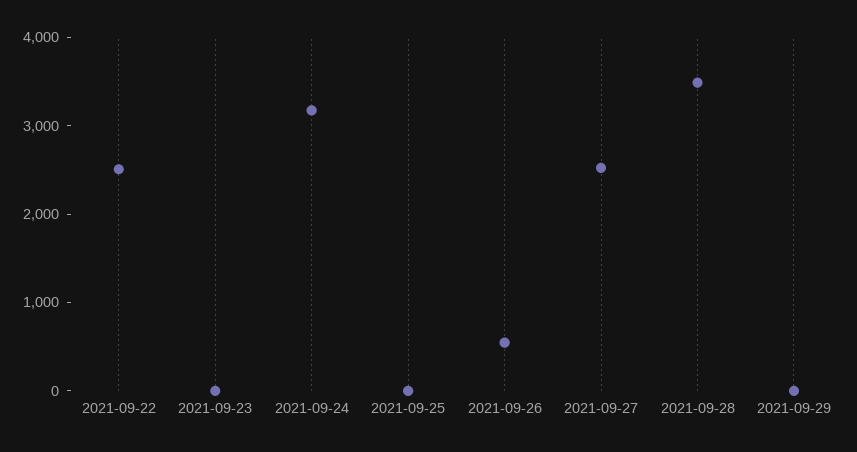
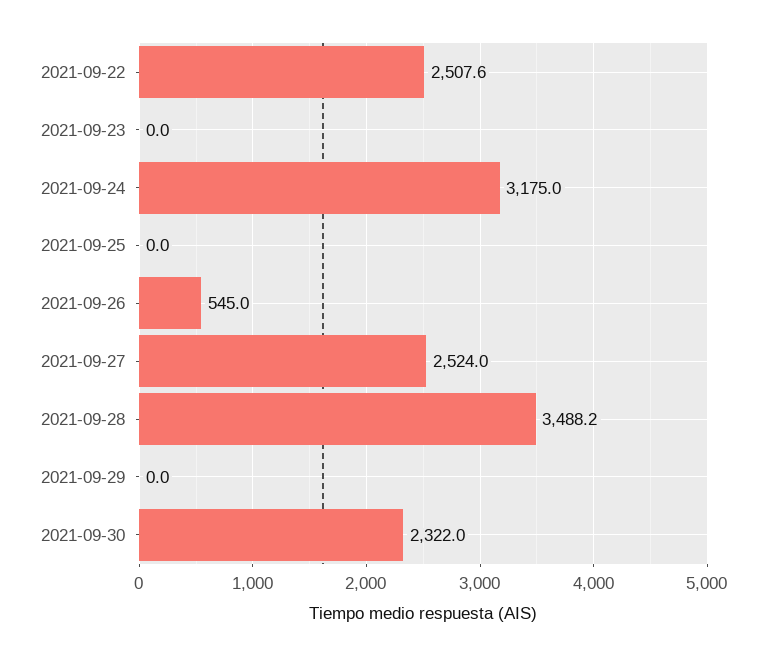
2021-09-30: none -> 2322

